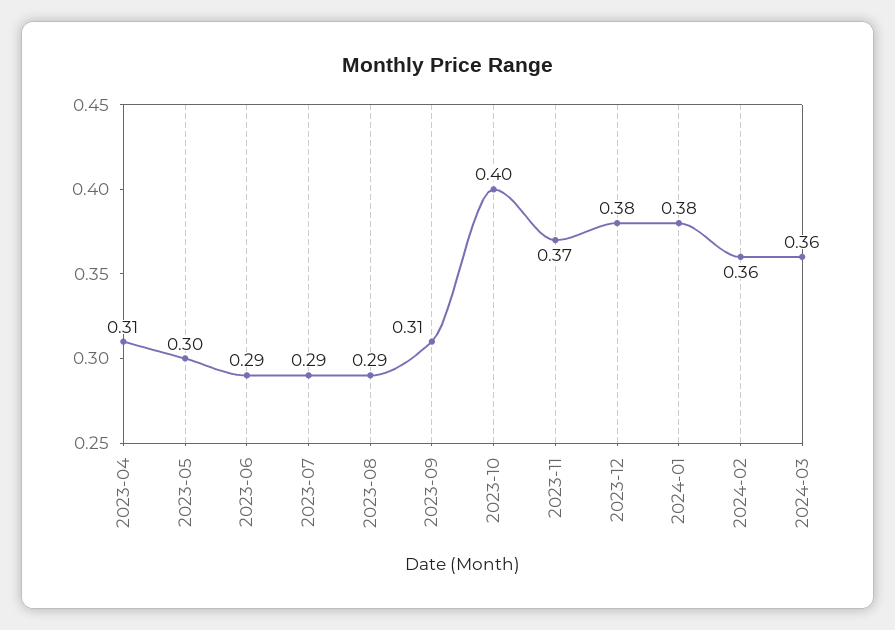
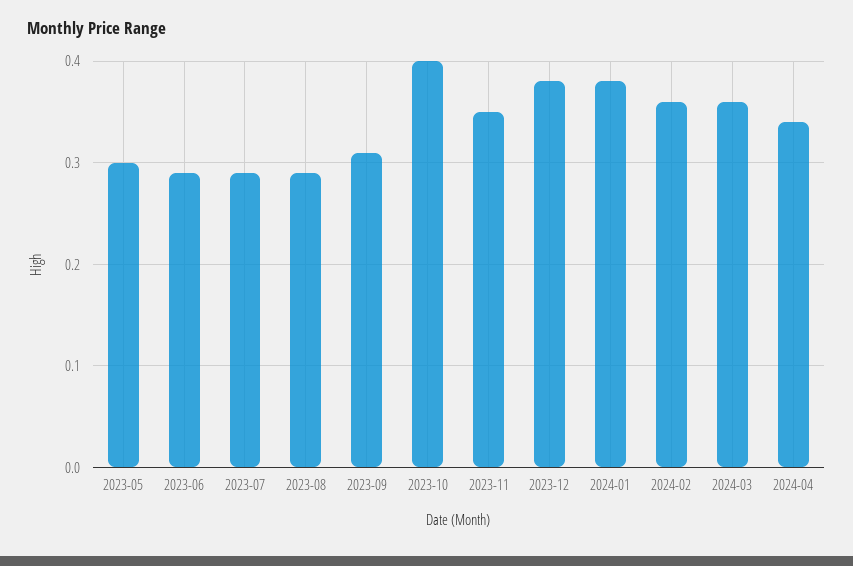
2023-04: 0.31 -> none
2023-11: 0.37 -> 0.35
2024-04: none -> 0.34

